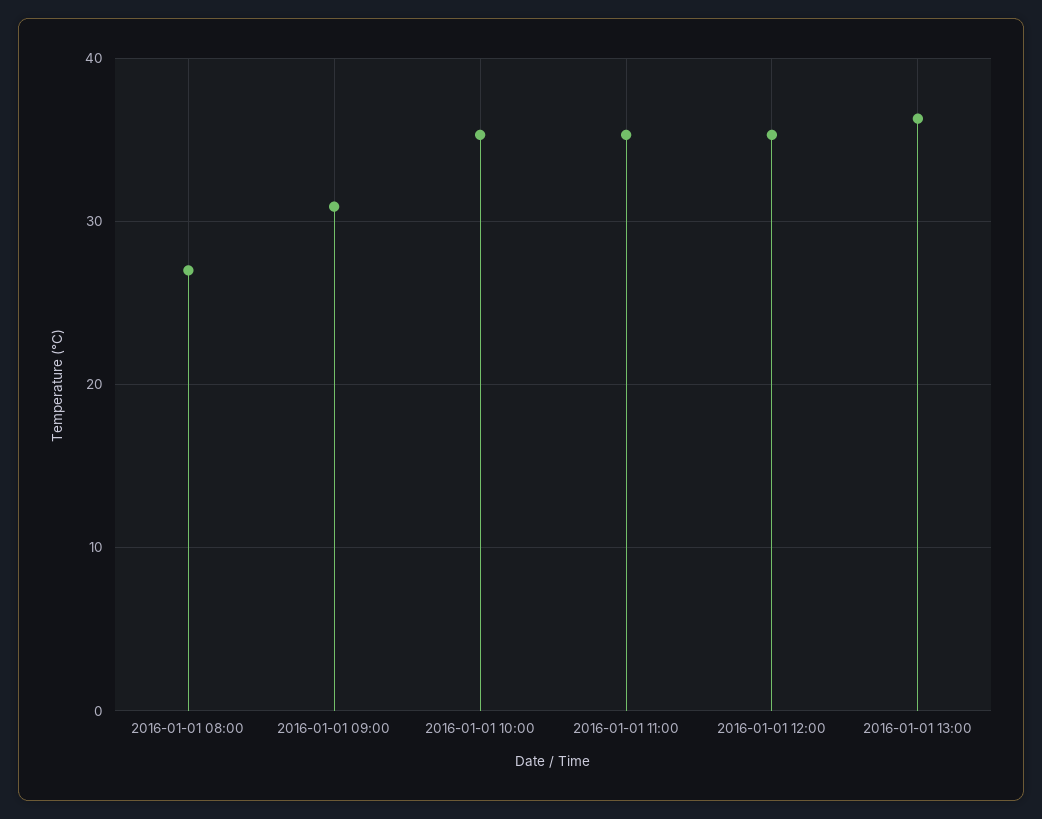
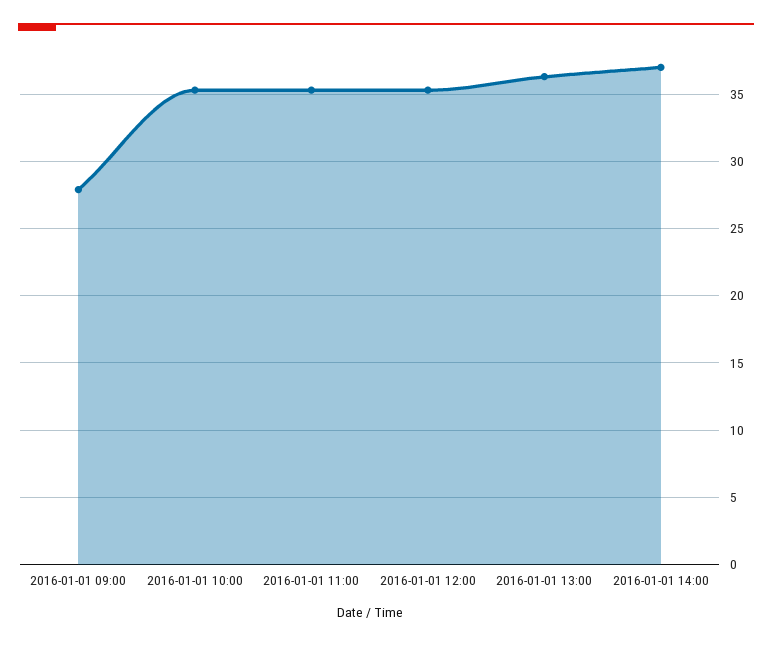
2016-01-01 08:00: 27 -> none
2016-01-01 09:00: 31 -> 28
2016-01-01 14:00: none -> 37

